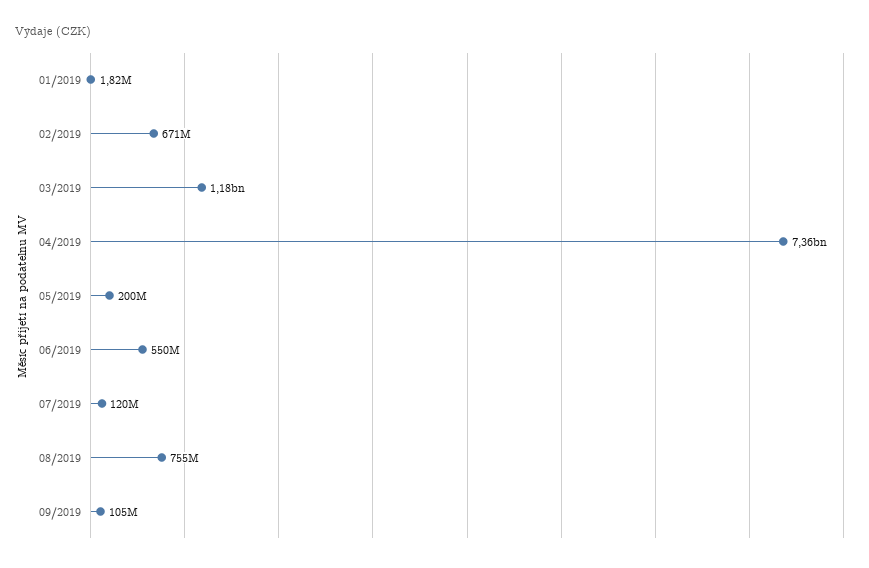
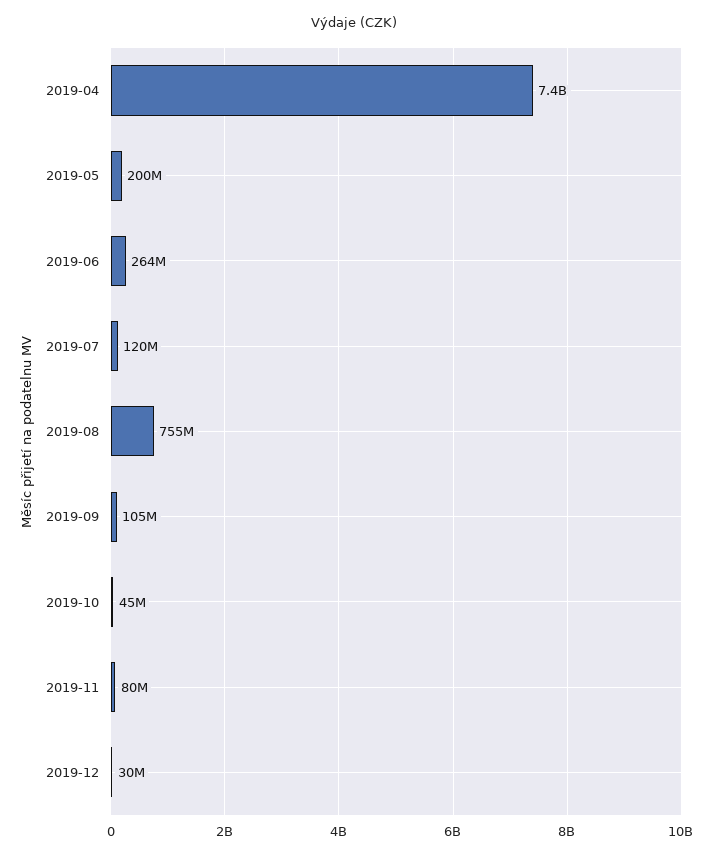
01/2019: 1820000 -> none
02/2019: 671000000 -> none
03/2019: 1180000000 -> none
06/2019: 550000000 -> 264000000
2019-10: none -> 45000000
2019-11: none -> 80000000
2019-12: none -> 30000000

